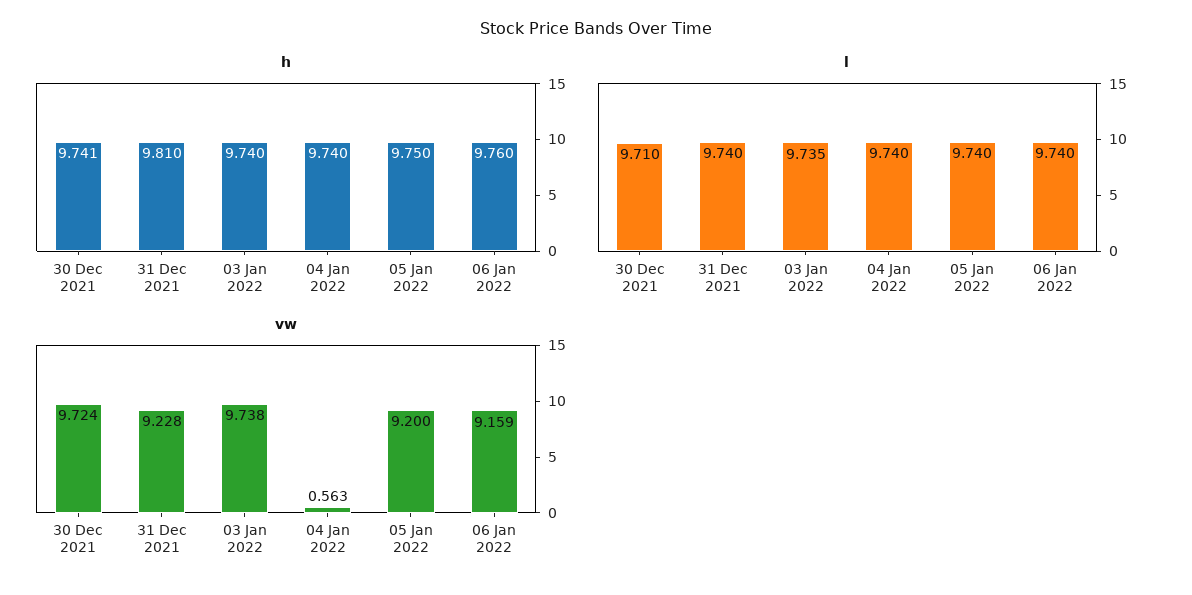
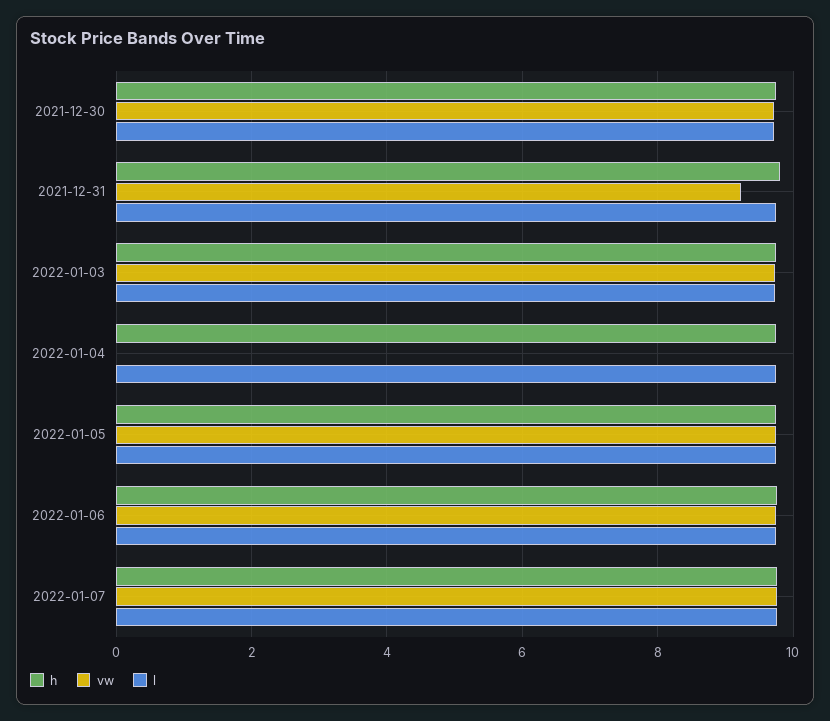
vw, 04 Jan 2022: 0.563 -> 0
vw, 05 Jan 2022: 9.2 -> 9.8
vw, 06 Jan 2022: 9.159 -> 9.8
h, 2022-01-07: none -> 9.8
vw, 2022-01-07: none -> 9.8
l, 2022-01-07: none -> 9.8

